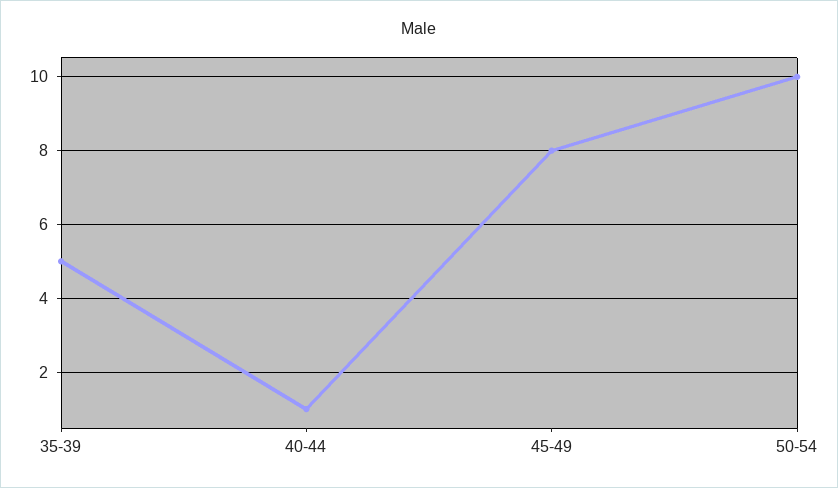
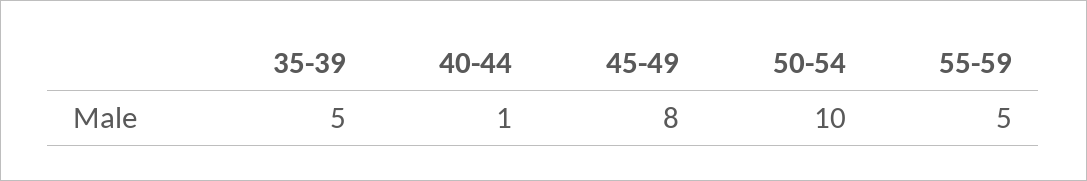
55-59: none -> 5

